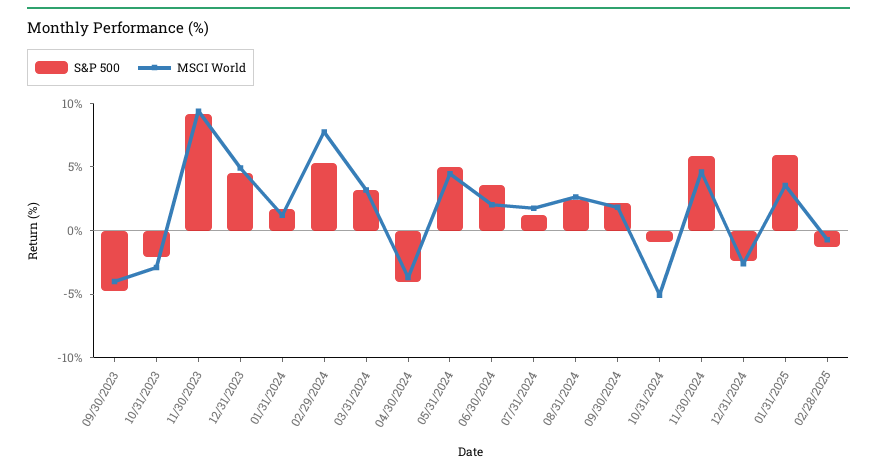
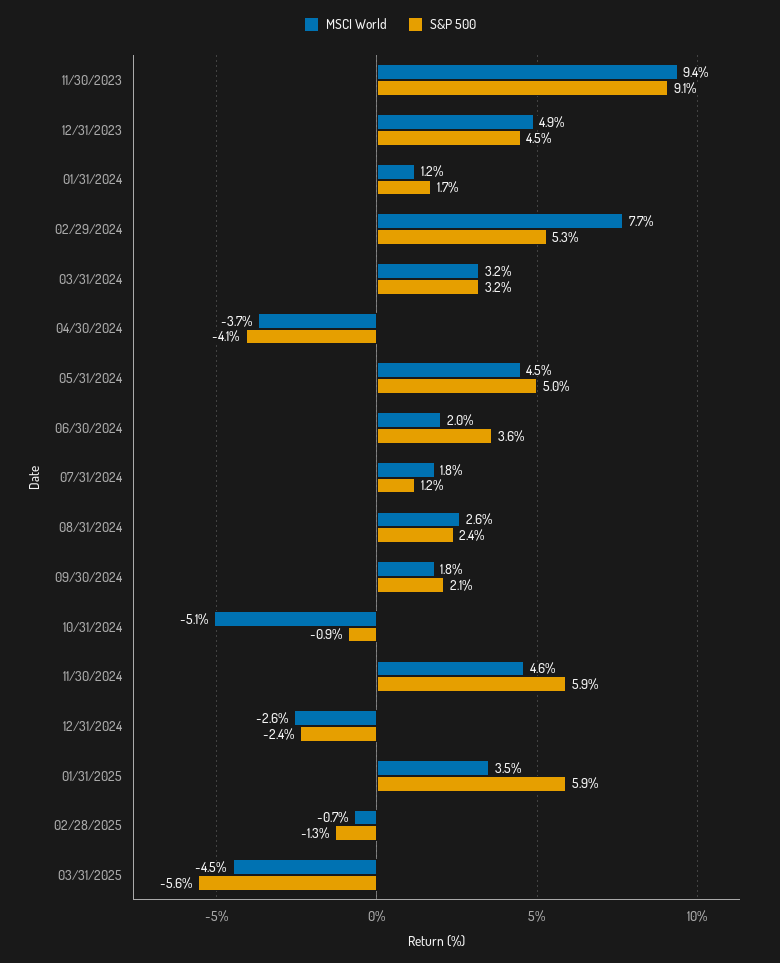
S&P 500, 09/30/2023: -5 -> none
MSCI World, 09/30/2023: -4 -> none
S&P 500, 10/31/2023: -2 -> none
MSCI World, 10/31/2023: -3 -> none
MSCI World, 03/31/2025: none -> -4.5
S&P 500, 03/31/2025: none -> -5.6

